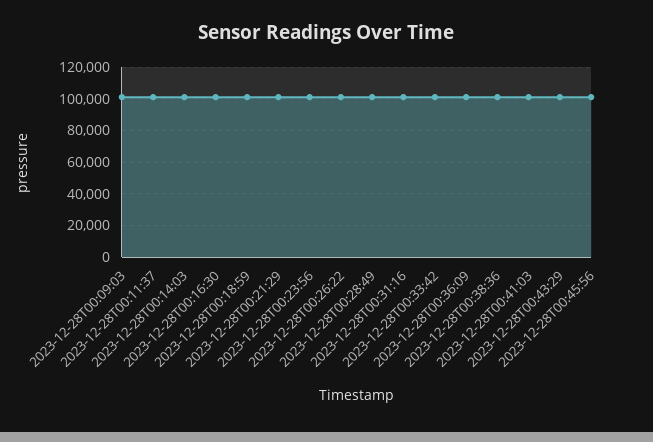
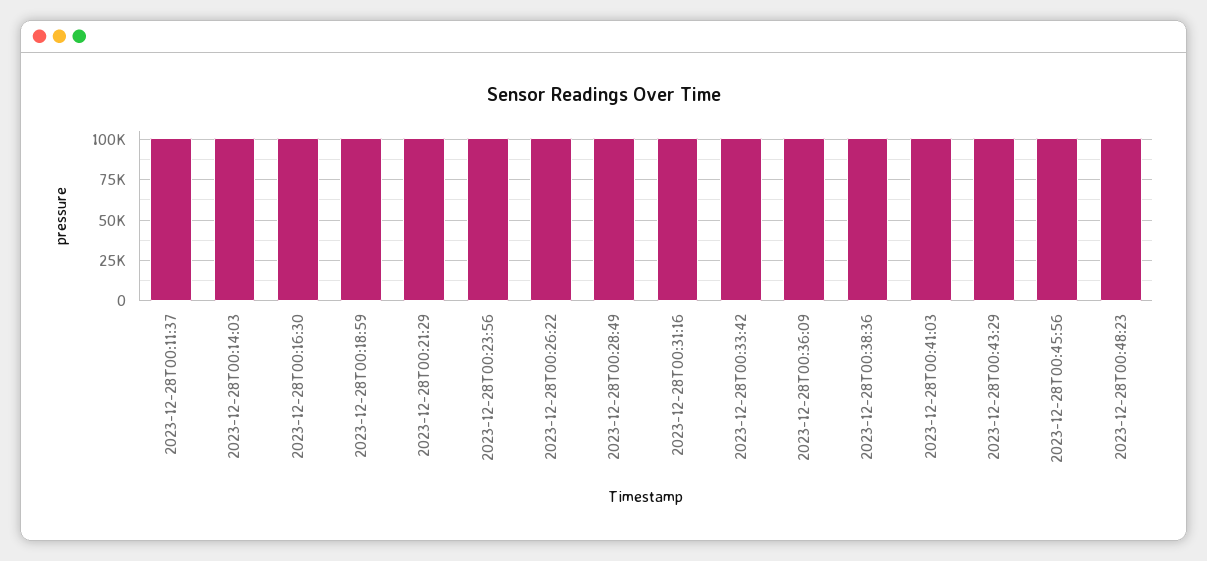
2023-12-28T00:09:03: 100000 -> none
2023-12-28T00:48:23: none -> 100000

